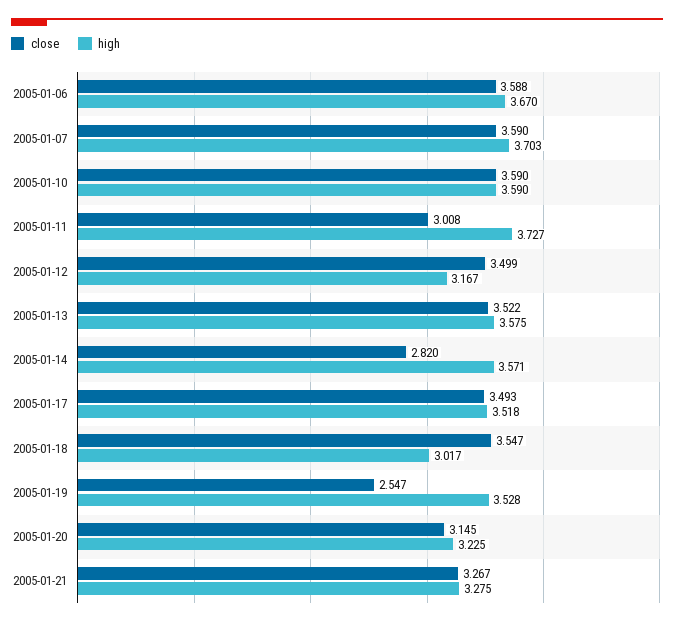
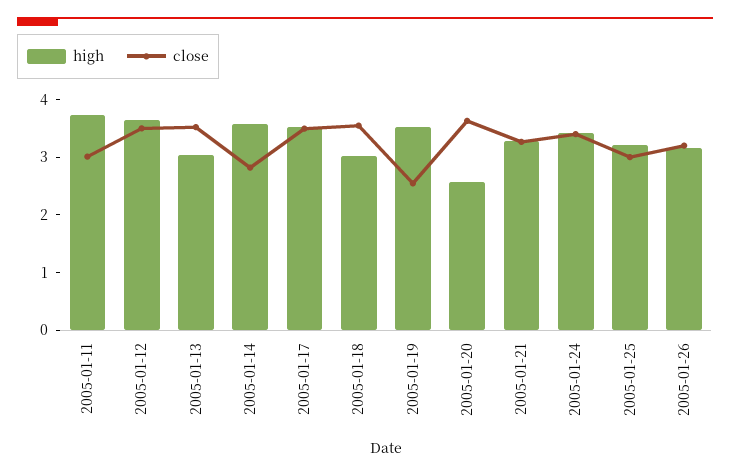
close, 2005-01-06: 3.588 -> none
high, 2005-01-06: 3.67 -> none
close, 2005-01-07: 3.59 -> none
high, 2005-01-07: 3.703 -> none
close, 2005-01-10: 3.59 -> none
high, 2005-01-10: 3.59 -> none
high, 2005-01-12: 3.167 -> 3.6
high, 2005-01-13: 3.575 -> 3
close, 2005-01-20: 3.145 -> 3.6
high, 2005-01-20: 3.225 -> 2.6
high, 2005-01-24: none -> 3.4
close, 2005-01-24: none -> 3.4
high, 2005-01-25: none -> 3.2
close, 2005-01-25: none -> 3
high, 2005-01-26: none -> 3.2
close, 2005-01-26: none -> 3.2

